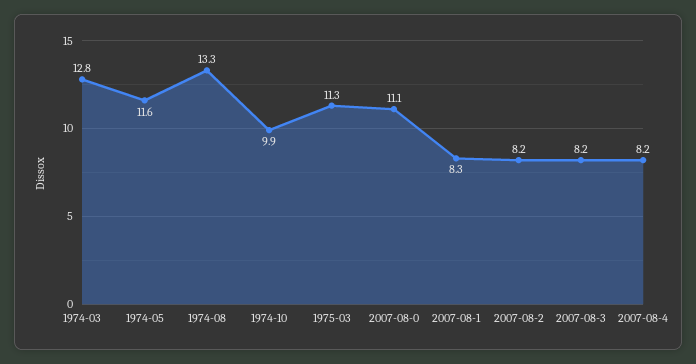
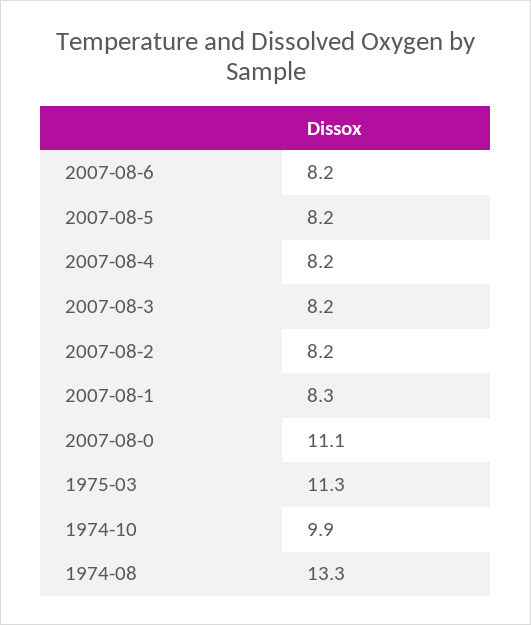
1974-03: 12.8 -> none
1974-05: 11.6 -> none
2007-08-6: none -> 8.2
2007-08-5: none -> 8.2

